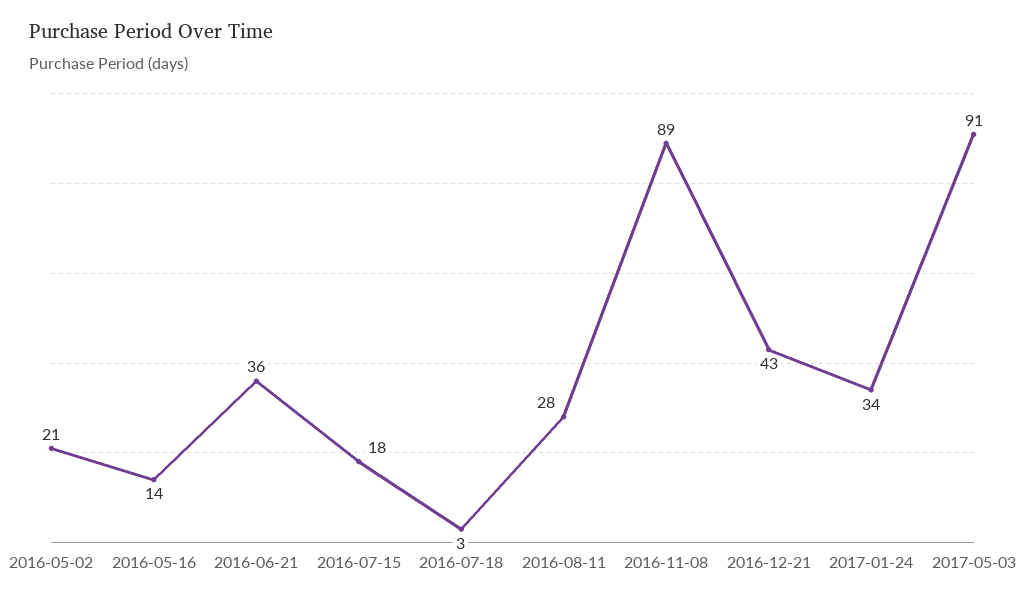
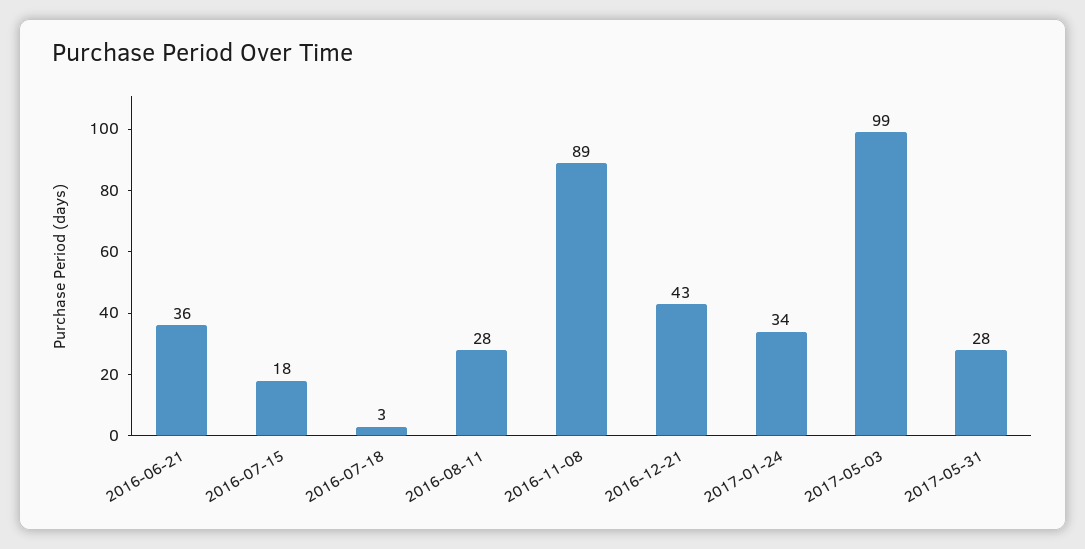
2016-05-02: 21 -> none
2016-05-16: 14 -> none
2017-05-03: 91 -> 99
2017-05-31: none -> 28

